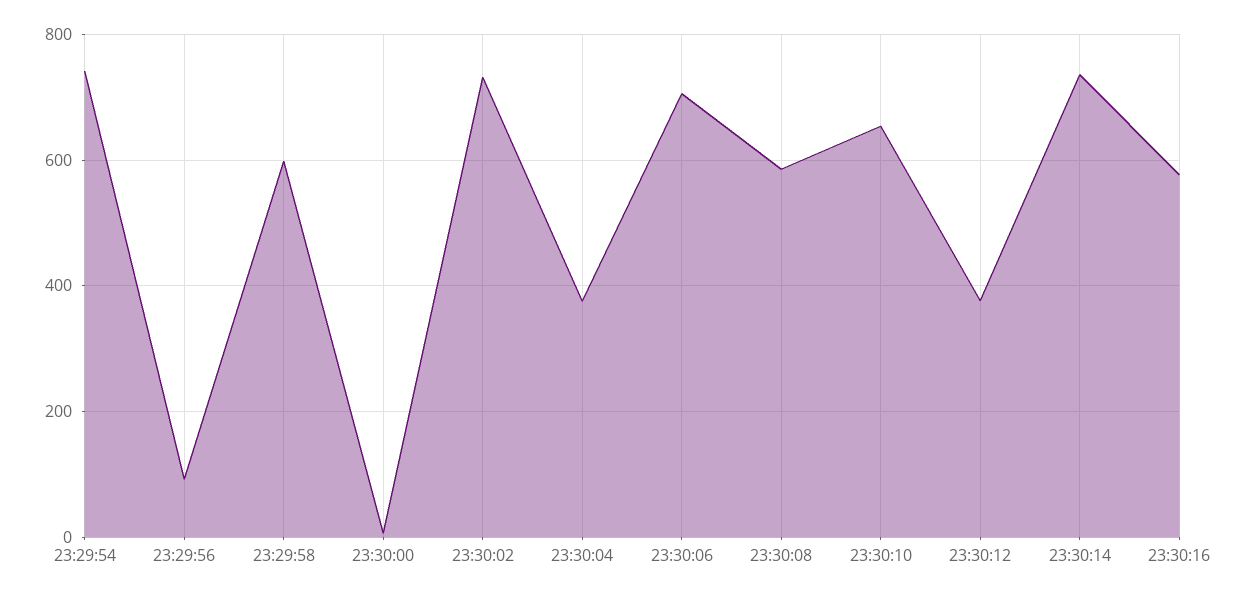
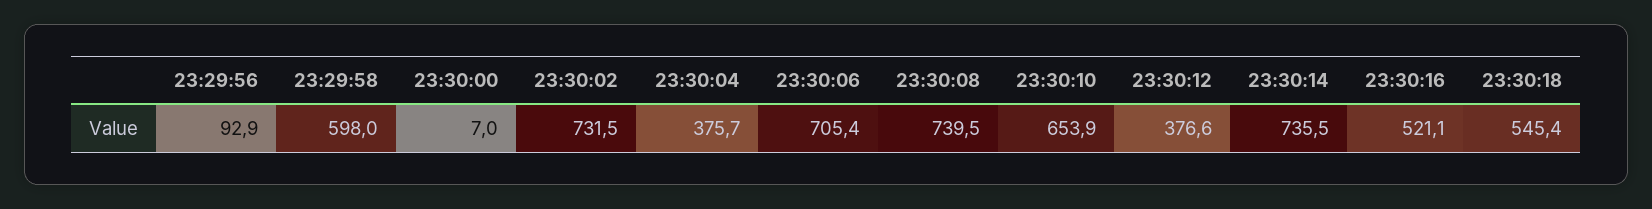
23:29:54: 740 -> none
23:30:08: 580 -> 739.5
23:30:16: 580 -> 521.1
23:30:18: none -> 545.4

